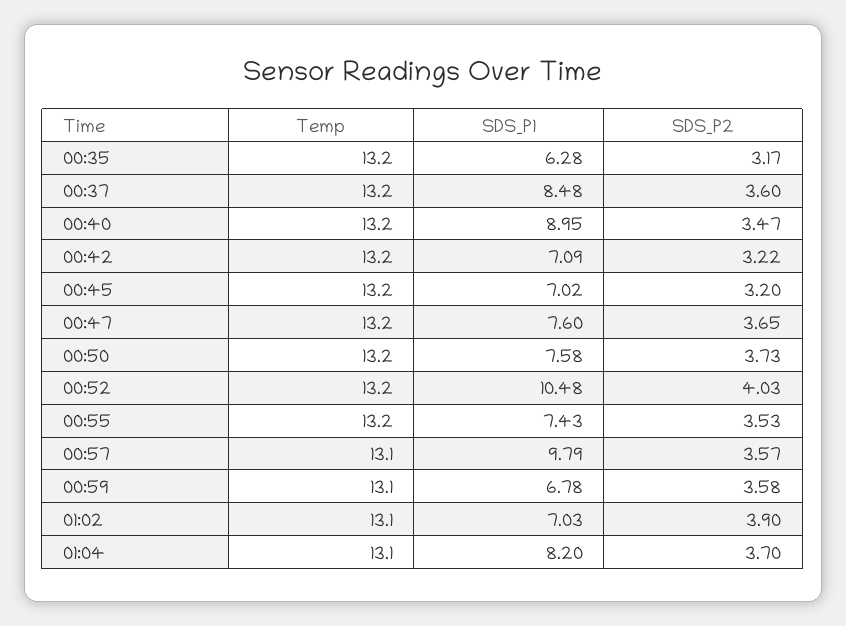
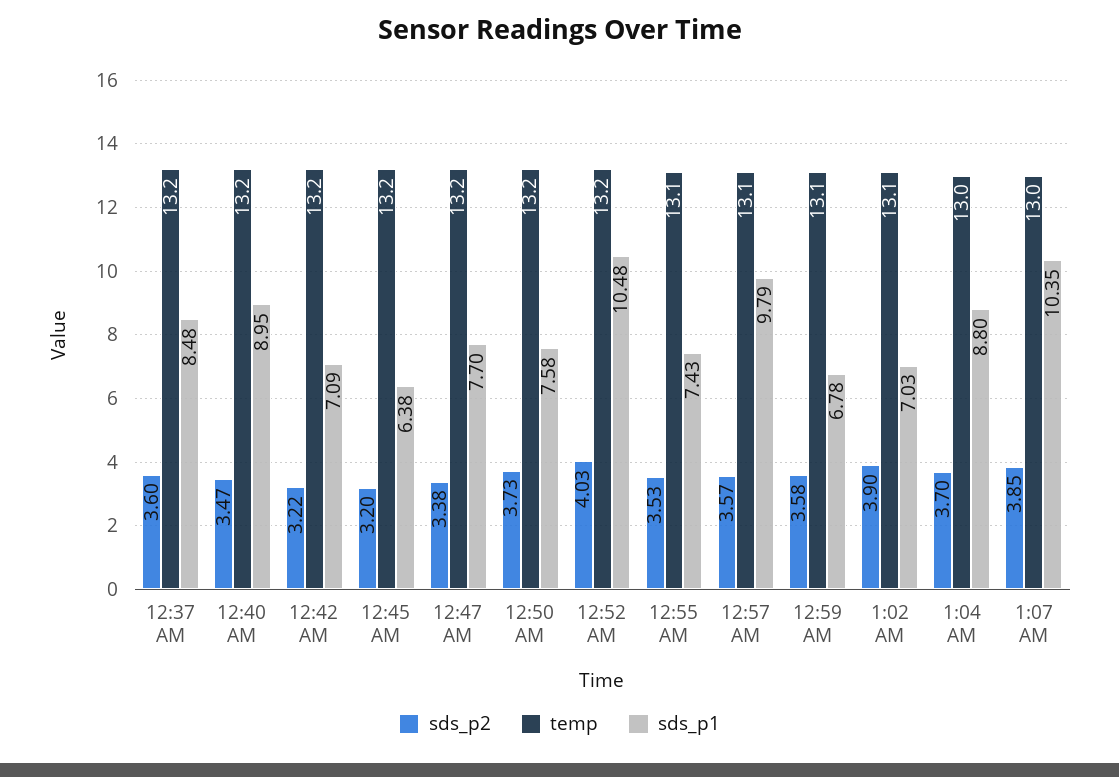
Temp, 00:35: 13.2 -> none
SDS_P1, 00:35: 6.28 -> none
SDS_P2, 00:35: 3.17 -> none
SDS_P1, 00:45: 7.02 -> 6.38
SDS_P1, 00:47: 7.6 -> 7.7
SDS_P2, 00:47: 3.65 -> 3.38
Temp, 00:55: 13.2 -> 13.1
Temp, 01:04: 13.1 -> 13
SDS_P1, 01:04: 8.2 -> 8.8
SDS_P2, 1:07 AM: none -> 3.85
Temp, 1:07 AM: none -> 13
SDS_P1, 1:07 AM: none -> 10.35

